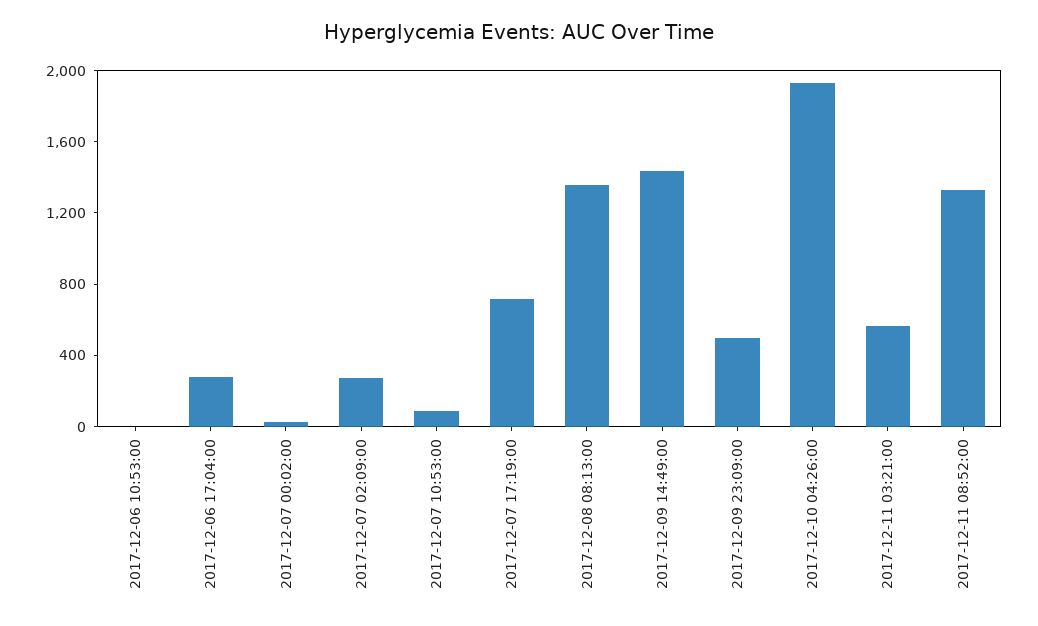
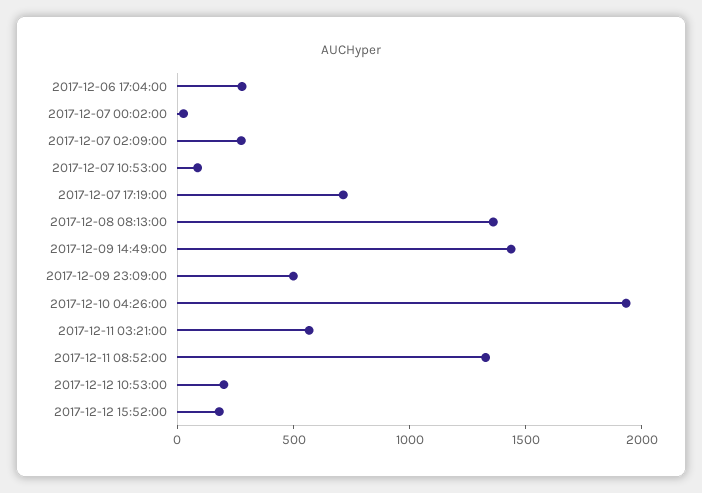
2017-12-06 10:53:00: 0 -> none
2017-12-12 10:53:00: none -> 200
2017-12-12 15:52:00: none -> 200

